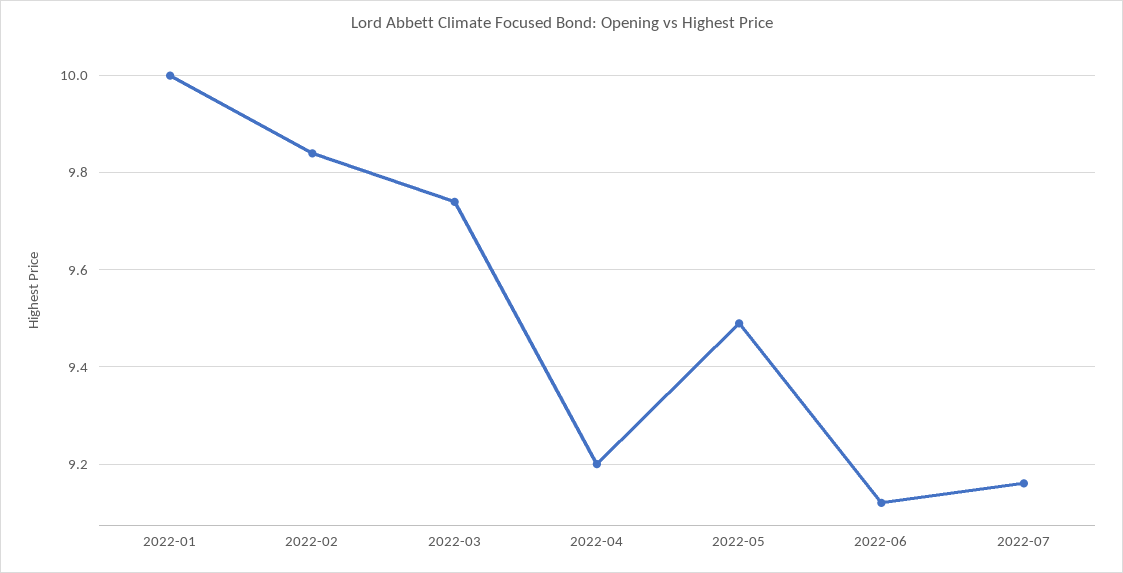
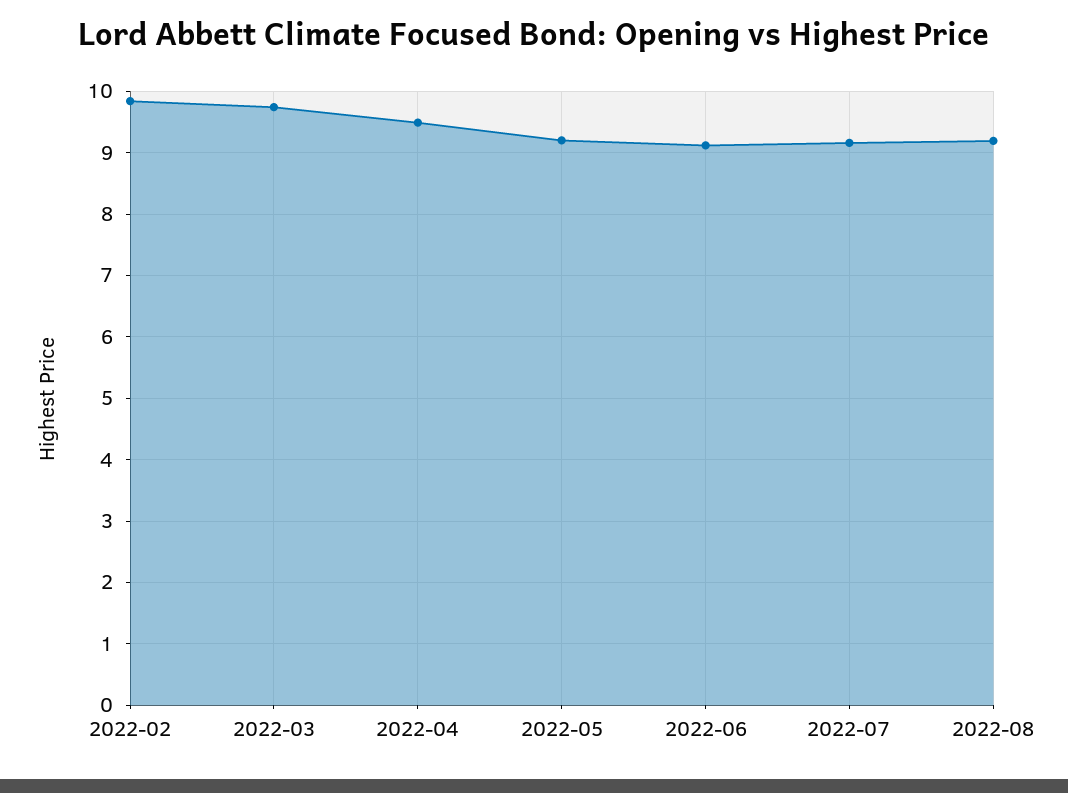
2022-01: 10 -> none
2022-04: 9.2 -> 9.5
2022-05: 9.5 -> 9.2
2022-08: none -> 9.2

